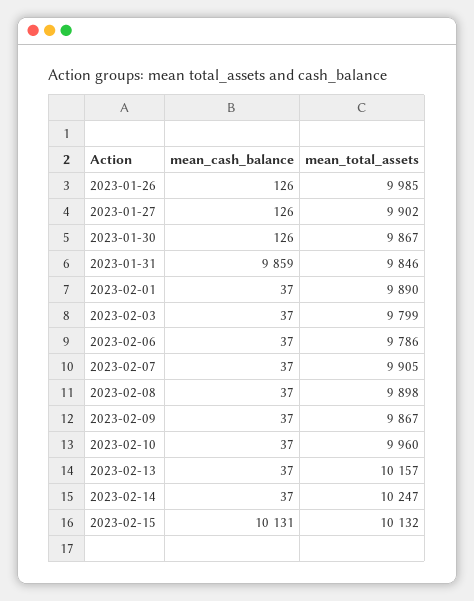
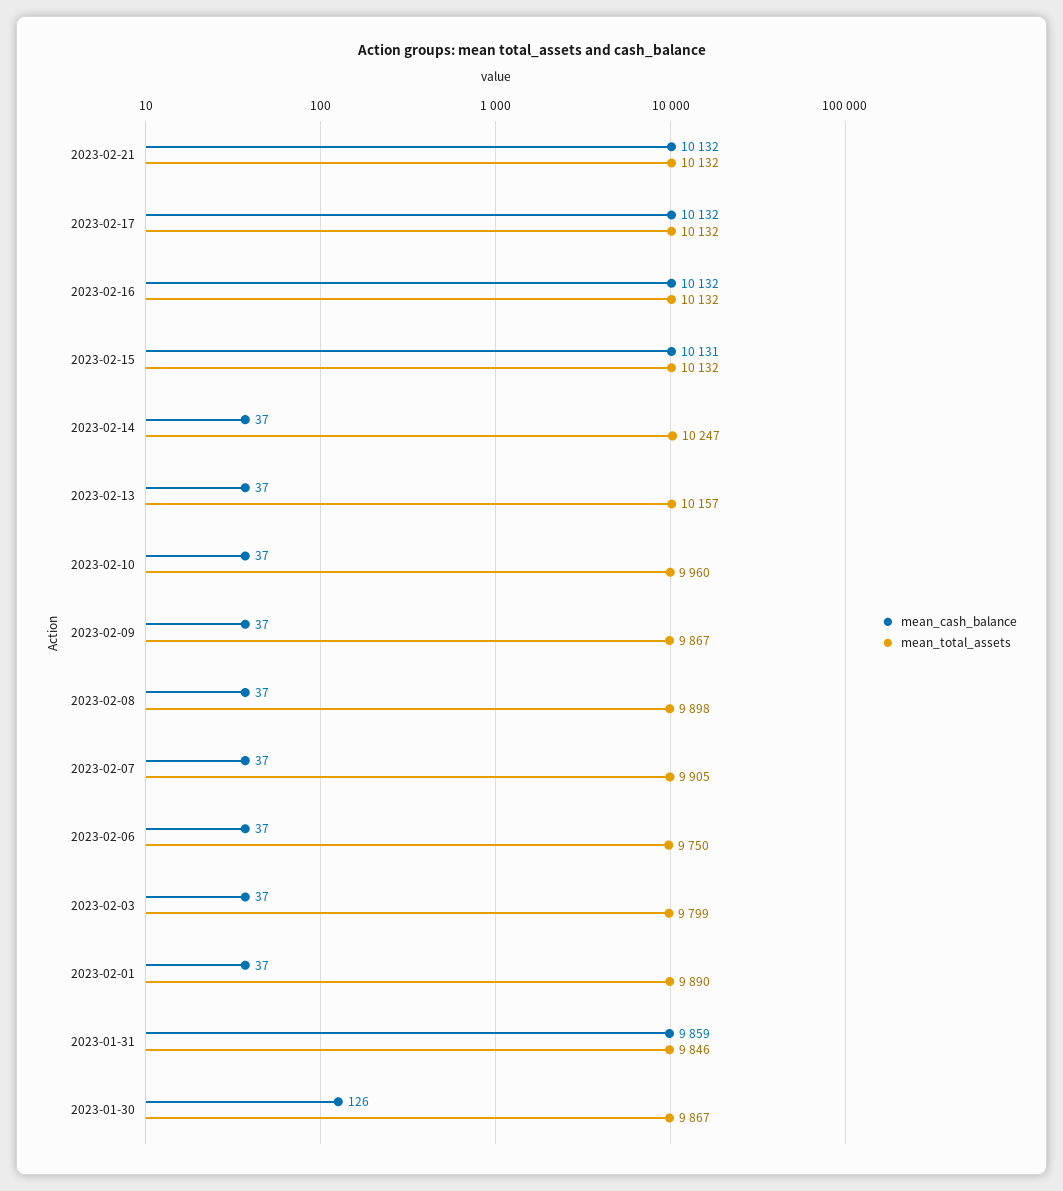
mean_cash_balance, 2023-01-26: 126 -> none
mean_total_assets, 2023-01-26: 9985 -> none
mean_cash_balance, 2023-01-27: 126 -> none
mean_total_assets, 2023-01-27: 9902 -> none
mean_total_assets, 2023-02-06: 9786 -> 9750
mean_cash_balance, 2023-02-21: none -> 10132
mean_total_assets, 2023-02-21: none -> 10132
mean_cash_balance, 2023-02-17: none -> 10132
mean_total_assets, 2023-02-17: none -> 10132
mean_cash_balance, 2023-02-16: none -> 10132
mean_total_assets, 2023-02-16: none -> 10132

